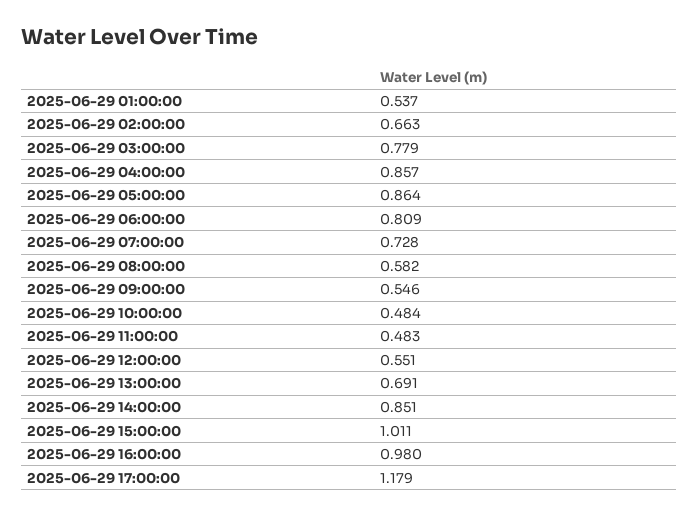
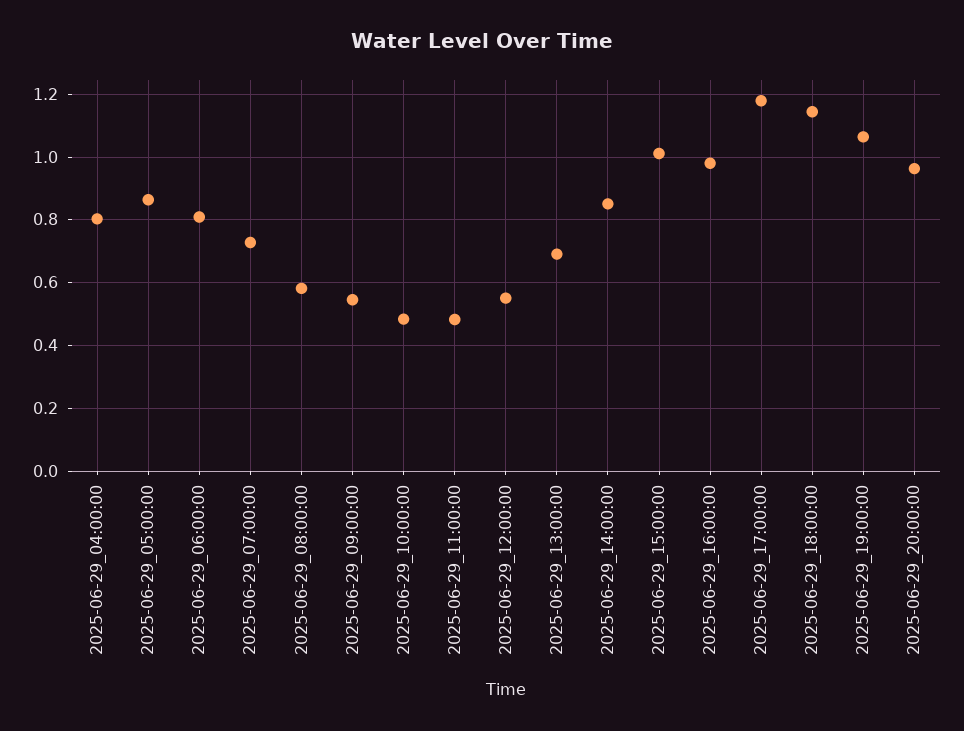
2025-06-29 01:00:00: 0.537 -> none
2025-06-29 02:00:00: 0.663 -> none
2025-06-29 03:00:00: 0.779 -> none
2025-06-29 04:00:00: 0.857 -> 0.8
2025-06-29_18:00:00: none -> 1.14
2025-06-29_19:00:00: none -> 1.06
2025-06-29_20:00:00: none -> 0.96

